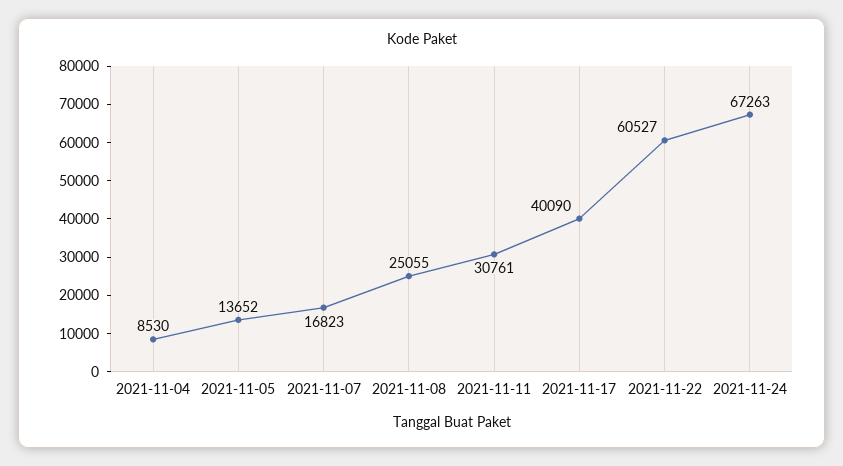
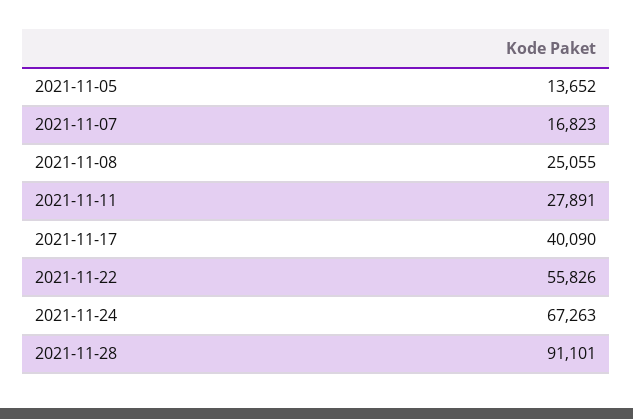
2021-11-04: 8530 -> none
2021-11-11: 30761 -> 27891
2021-11-22: 60527 -> 55826
2021-11-28: none -> 91101

